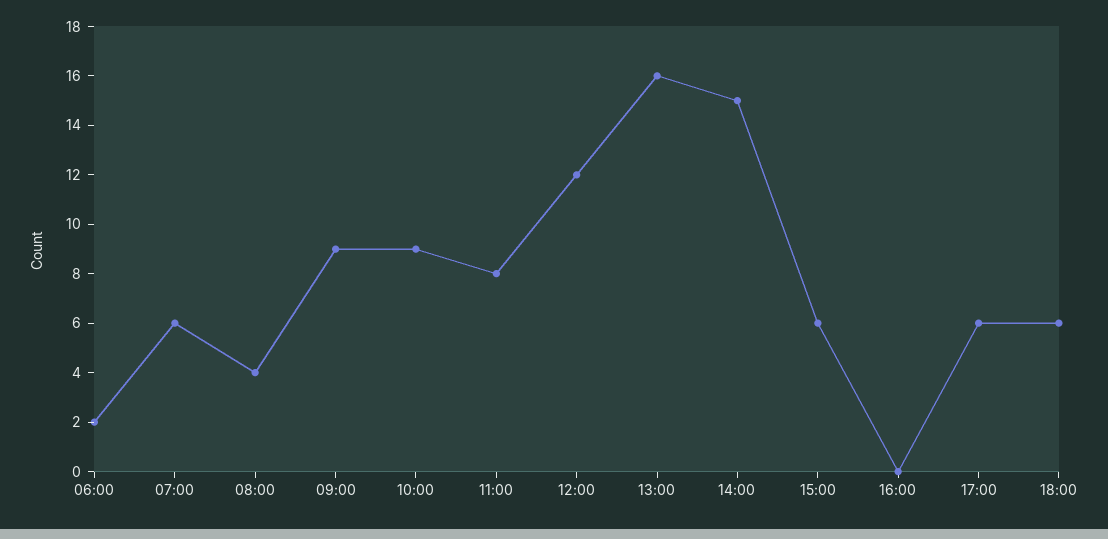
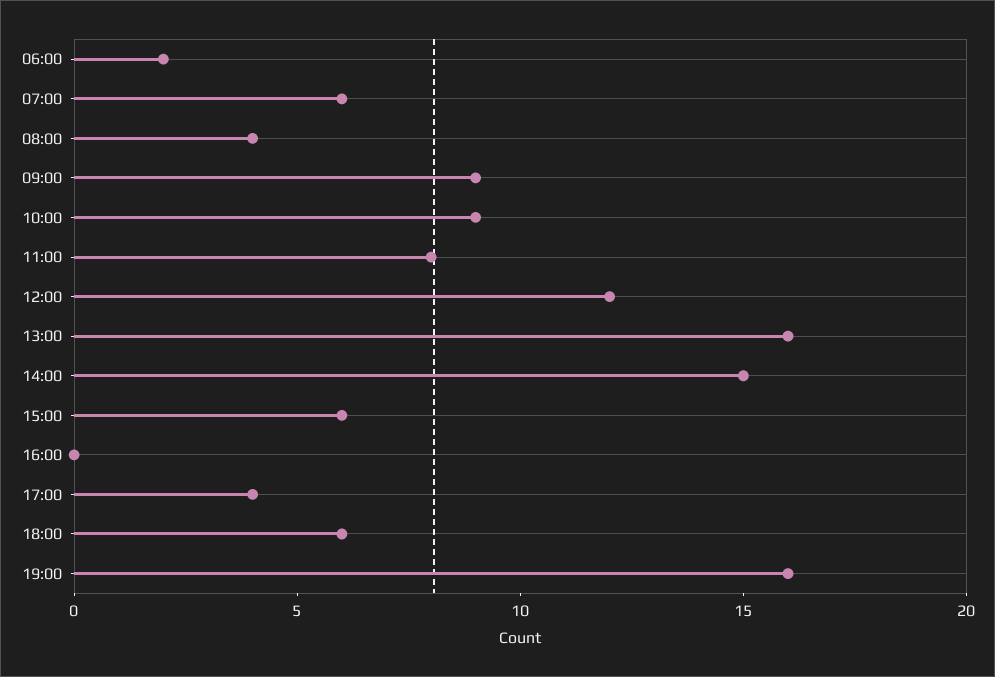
17:00: 6 -> 4
19:00: none -> 16

